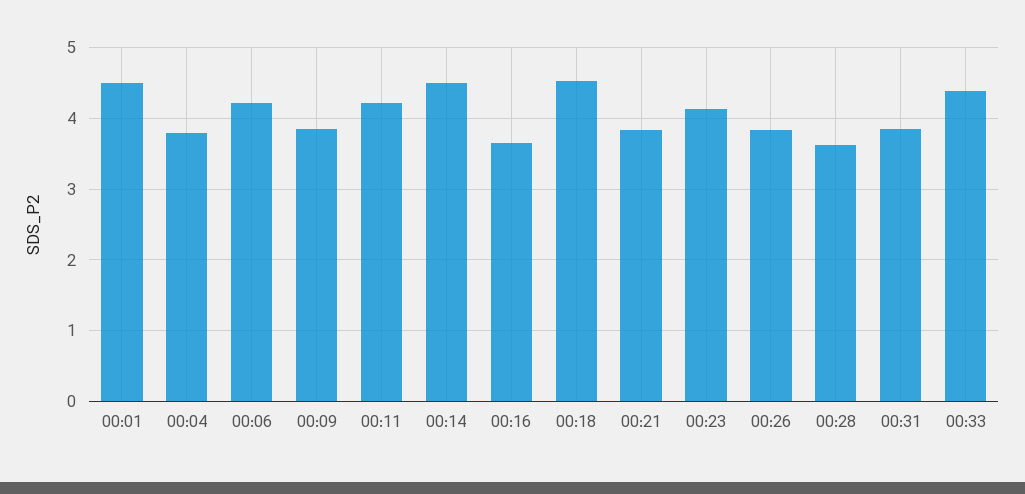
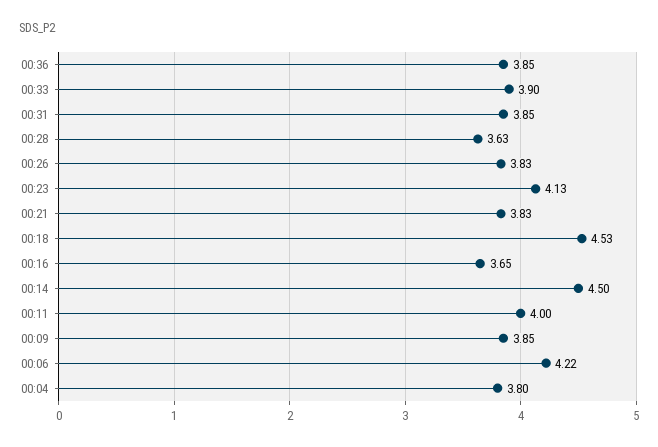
00:01: 4.5 -> none
00:11: 4.2 -> 4
00:33: 4.4 -> 3.9
00:36: none -> 3.85

